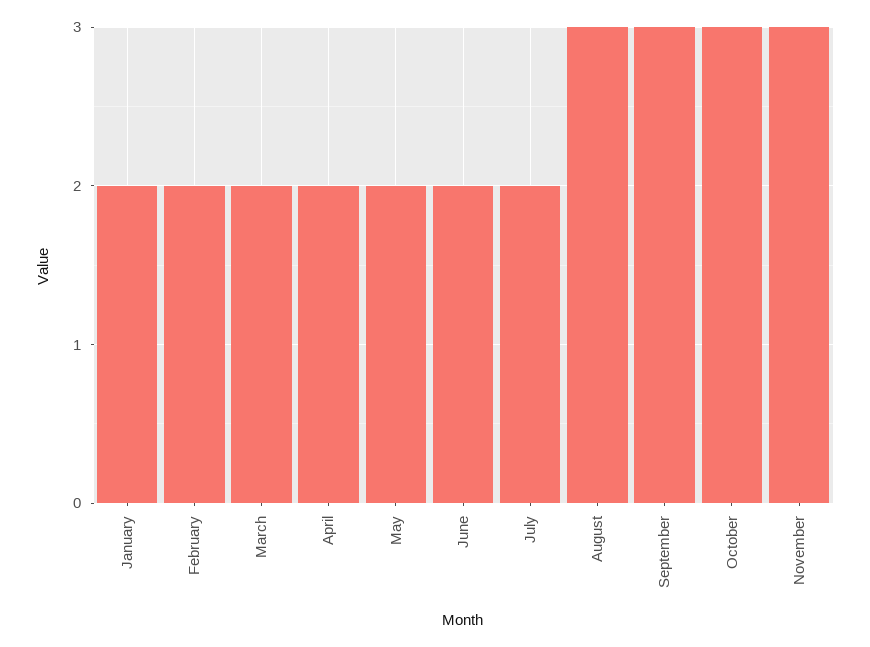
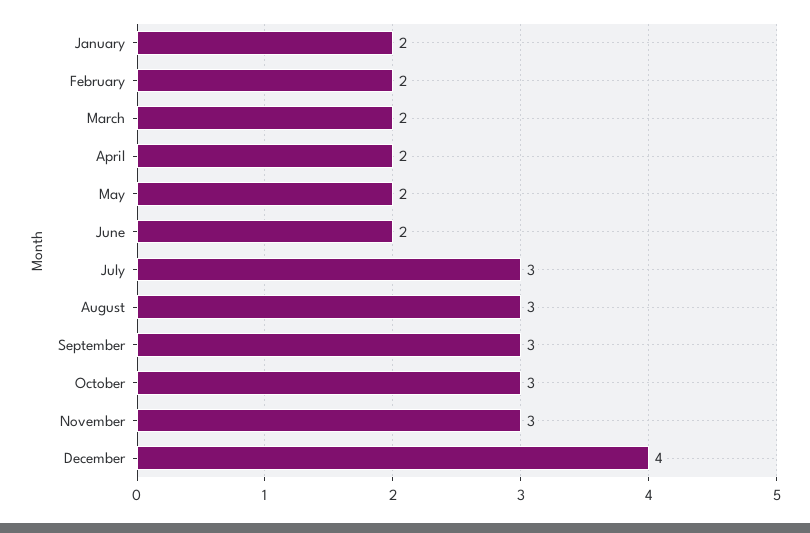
July: 2 -> 3
December: none -> 4

